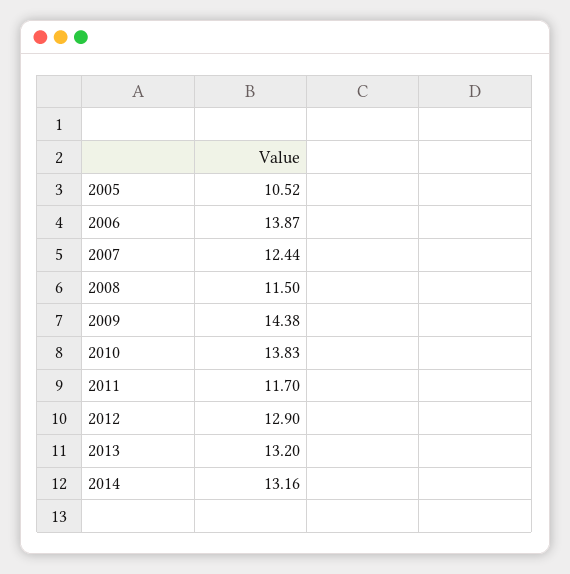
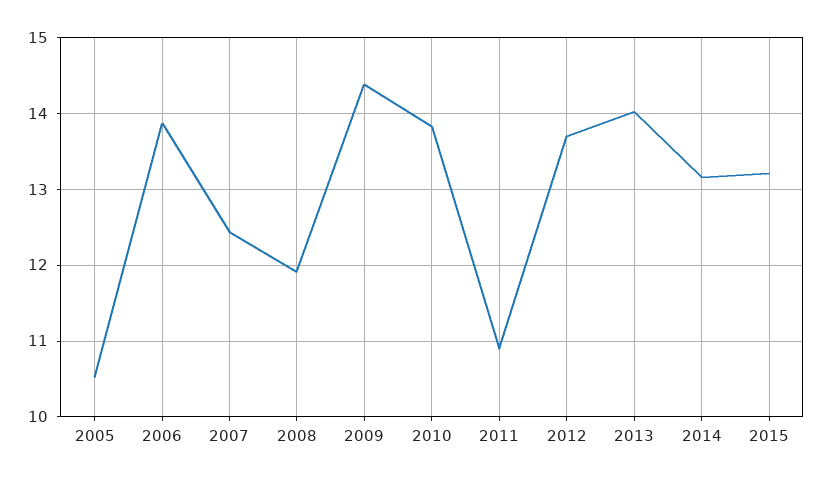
2008: 11.5 -> 11.9
2011: 11.7 -> 10.9
2012: 12.9 -> 13.7
2013: 13.2 -> 14
2015: none -> 13.2

